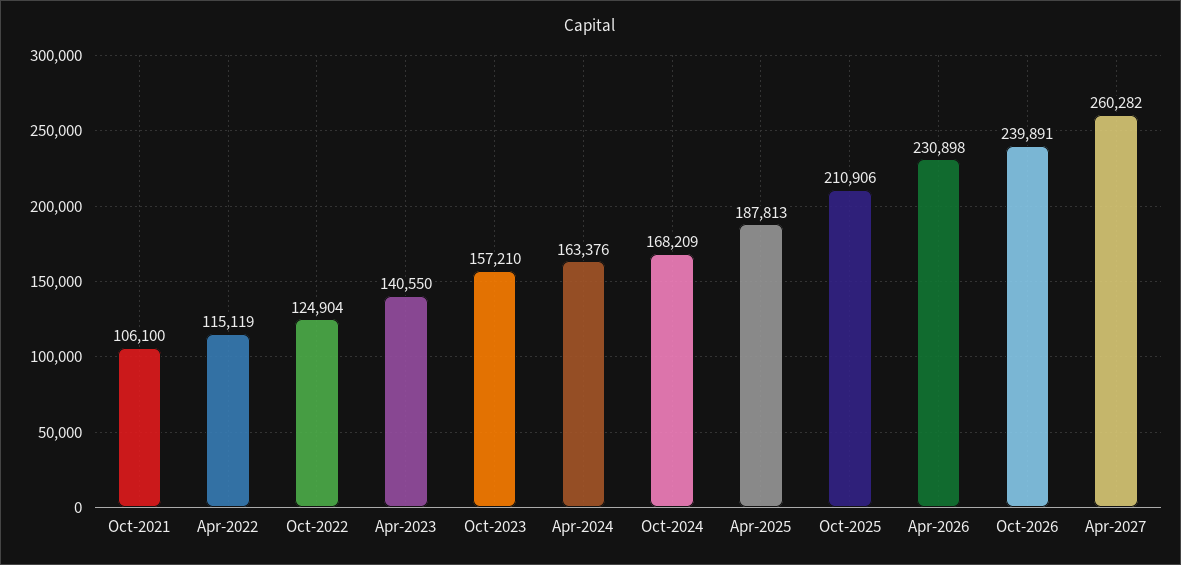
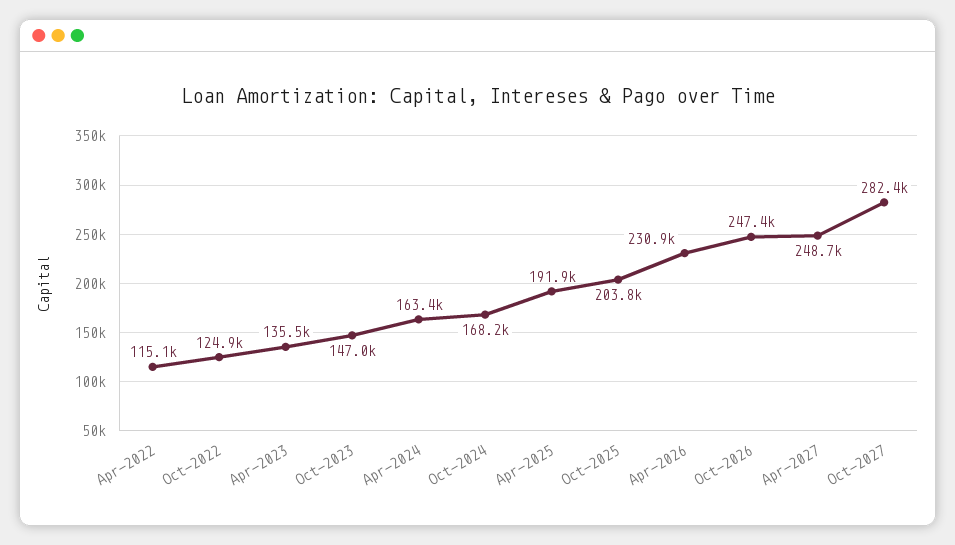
Oct-2021: 106100 -> none
Apr-2023: 140550 -> 135500
Oct-2023: 157210 -> 147000
Apr-2025: 187813 -> 191900
Oct-2025: 210906 -> 203800
Oct-2026: 239891 -> 247400
Apr-2027: 260282 -> 248700
Oct-2027: none -> 282400

